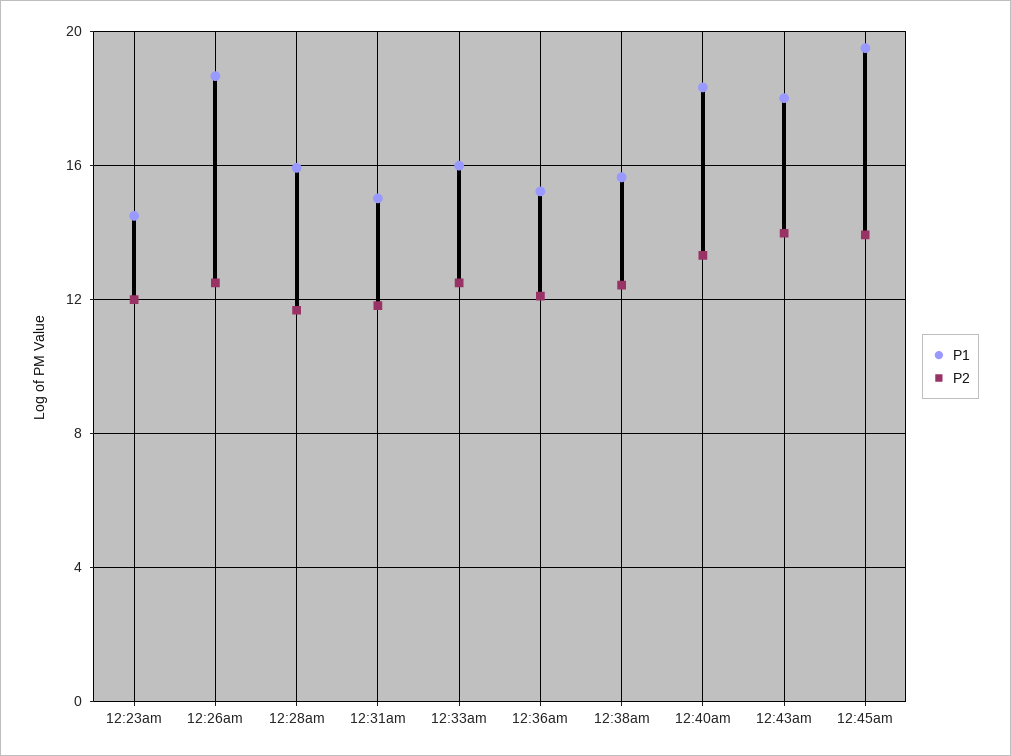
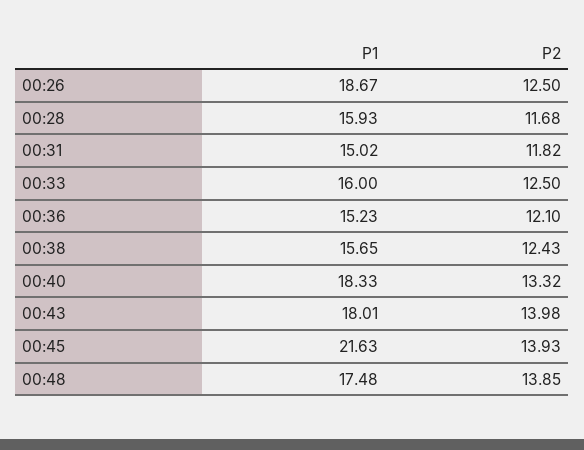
P1, 12:23am: 14.5 -> none
P2, 12:23am: 12 -> none
P1, 12:45am: 19.5 -> 21.63
P1, 00:48: none -> 17.48
P2, 00:48: none -> 13.85

